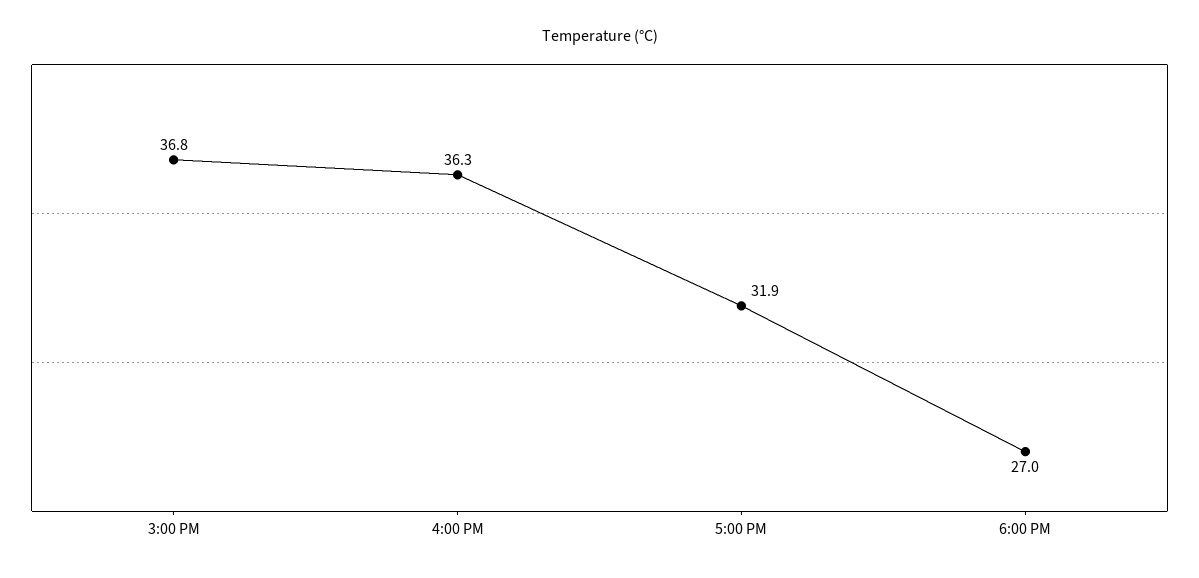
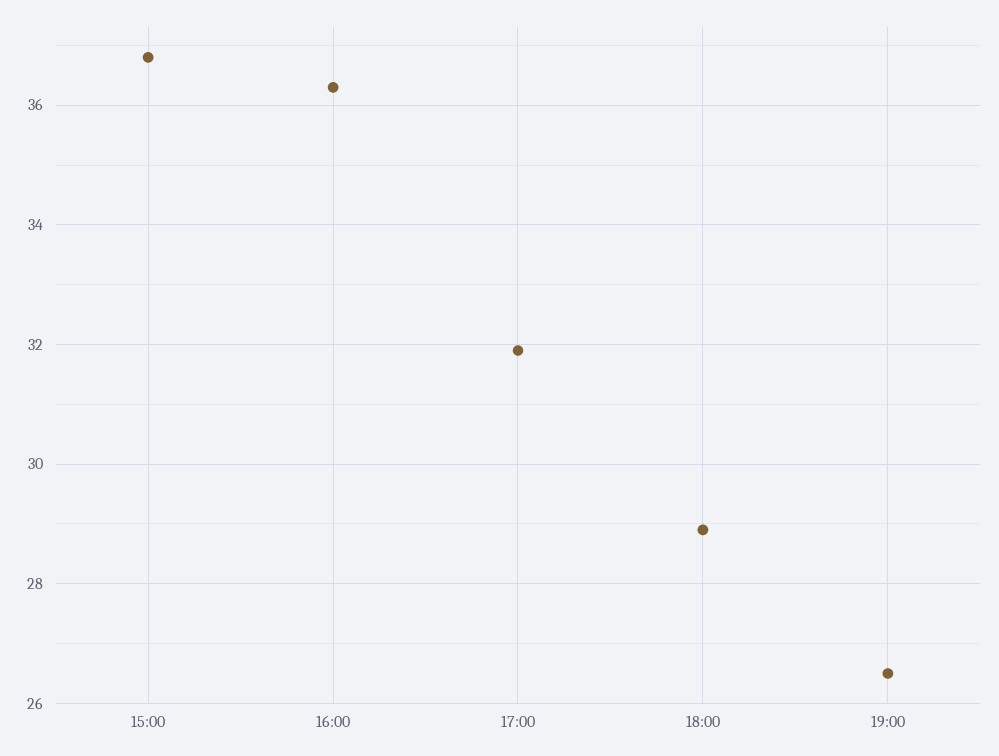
6:00 PM: 27 -> 29
19:00: none -> 26.5

